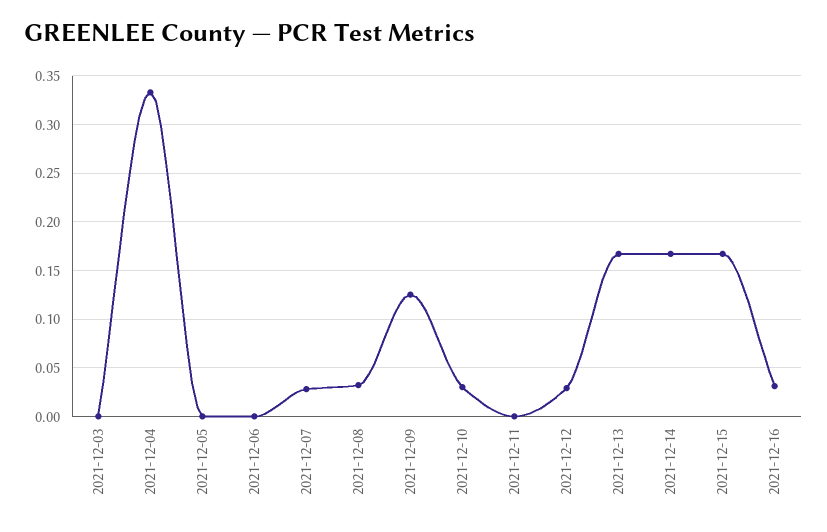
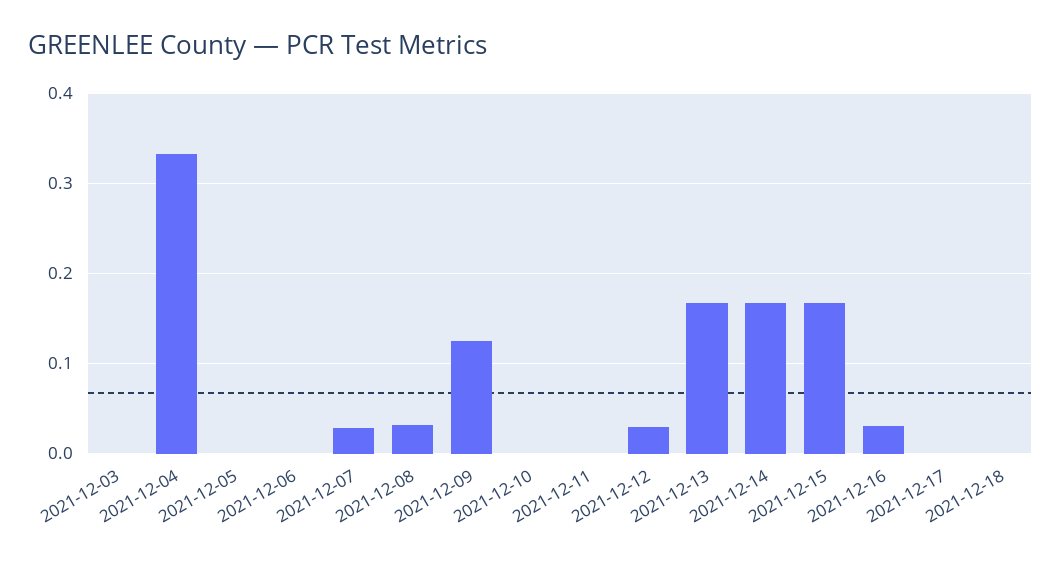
2021-12-10: 0.03 -> 0
2021-12-17: none -> 0
2021-12-18: none -> 0

